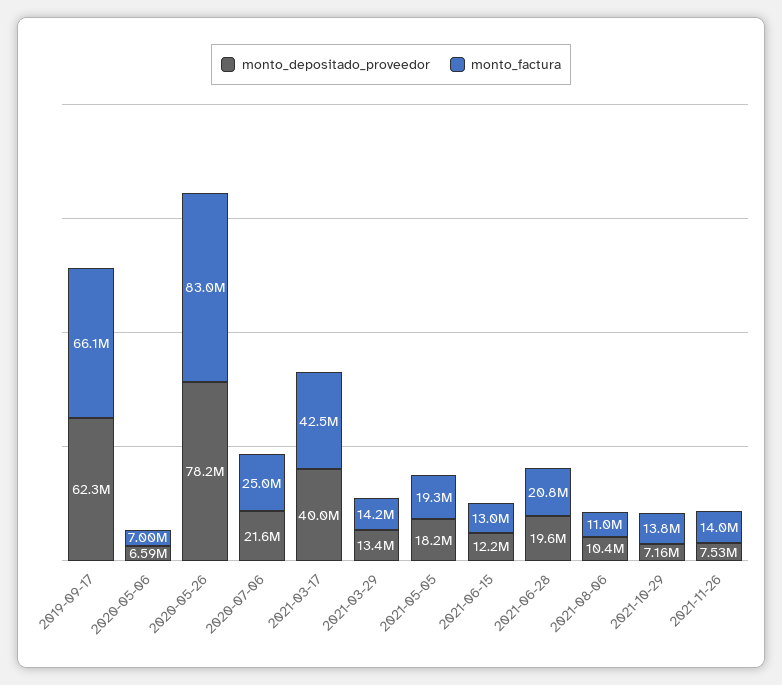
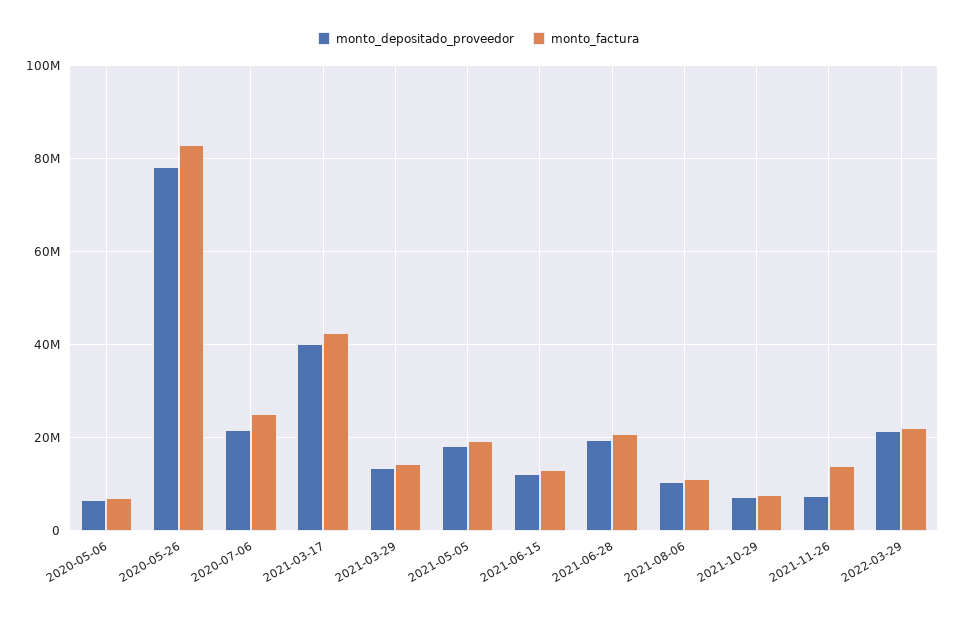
monto_depositado_proveedor, 2019-09-17: 62300000 -> none
monto_factura, 2019-09-17: 66100000 -> none
monto_factura, 2021-10-29: 13800000 -> 8000000
monto_depositado_proveedor, 2022-03-29: none -> 22000000
monto_factura, 2022-03-29: none -> 22000000

